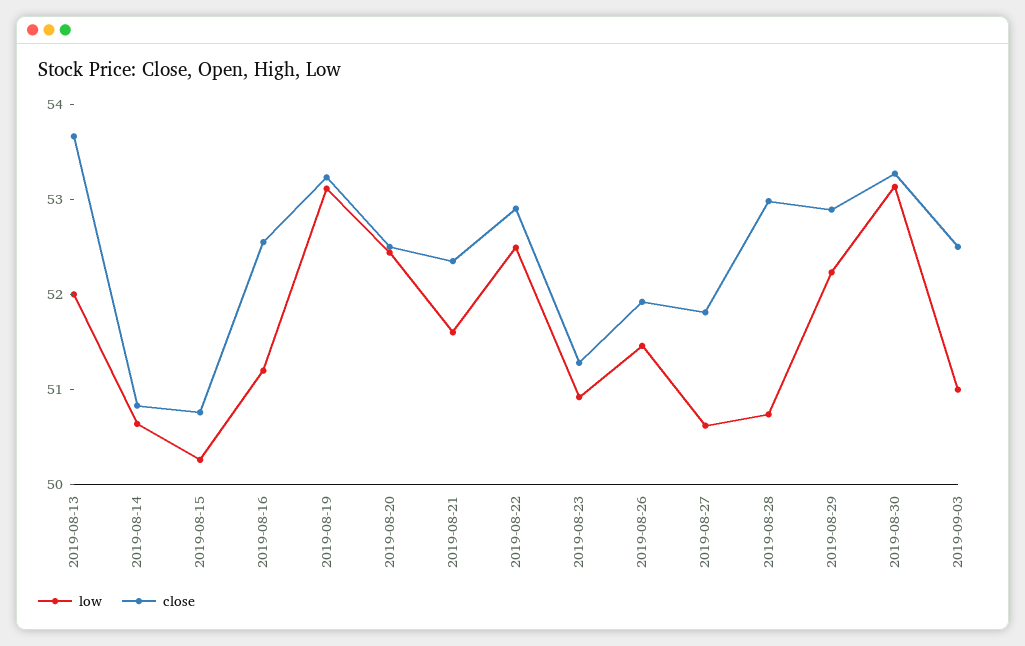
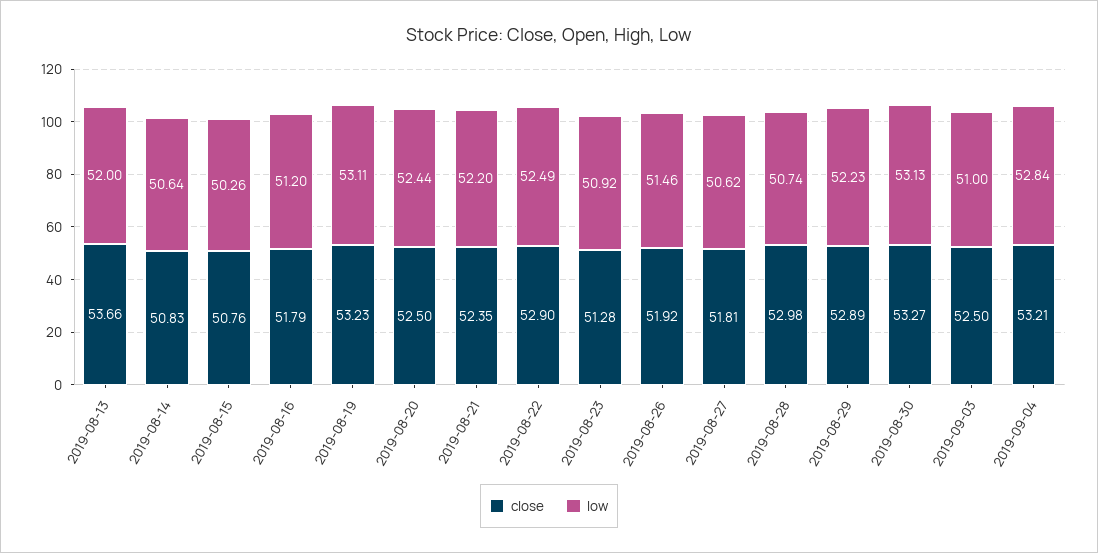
close, 2019-08-16: 52.6 -> 51.79
low, 2019-08-21: 51.6 -> 52.2
close, 2019-09-04: none -> 53.21
low, 2019-09-04: none -> 52.84

